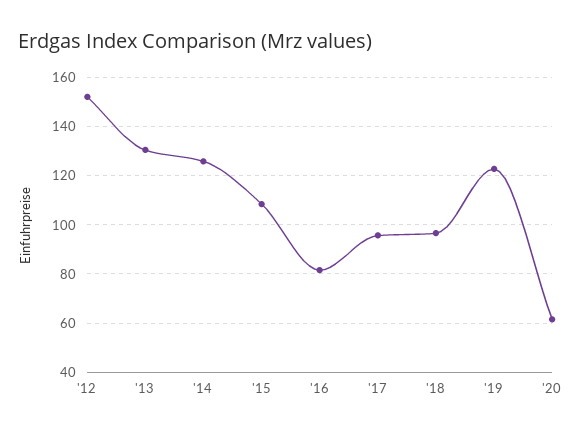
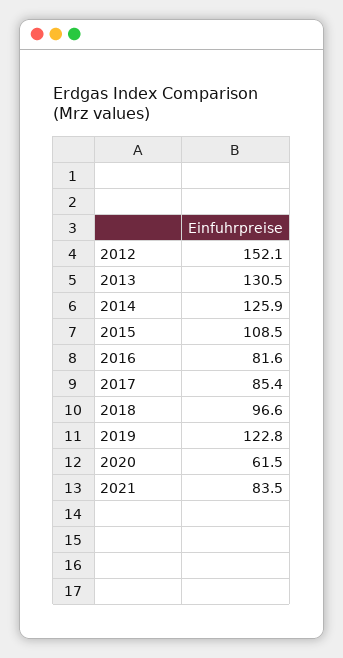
'17: 95 -> 85.4
2021: none -> 83.5

